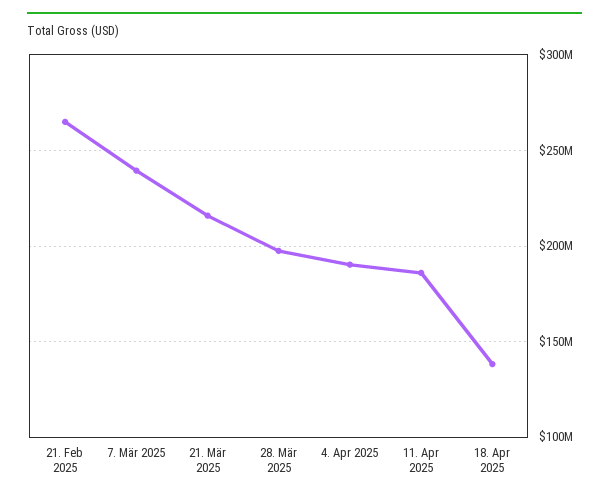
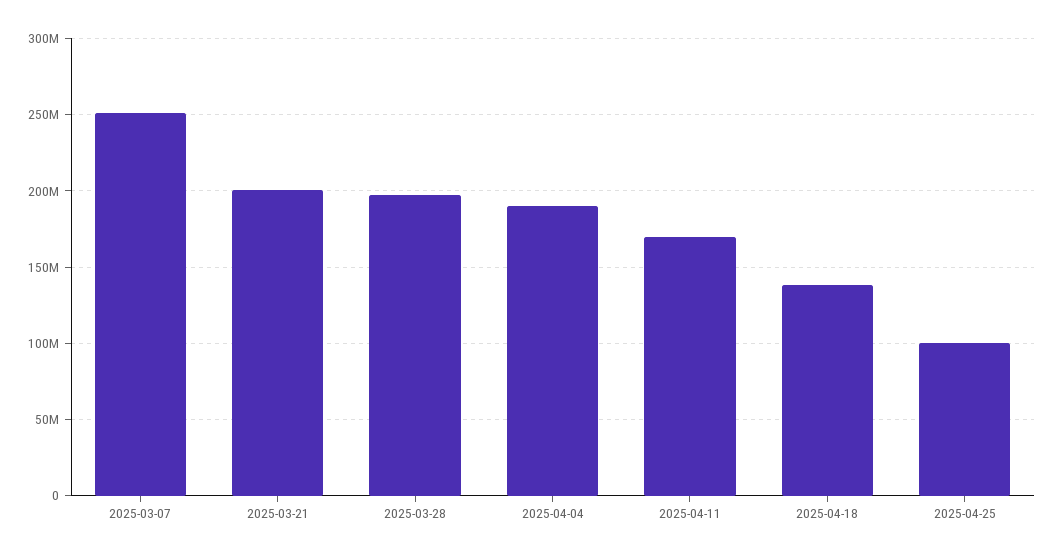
21. Feb 2025: 265000000 -> none
7. Mär 2025: 240000000 -> 250000000
21. Mär 2025: 215000000 -> 200000000
11. Apr 2025: 185000000 -> 170000000
2025-04-25: none -> 100000000

